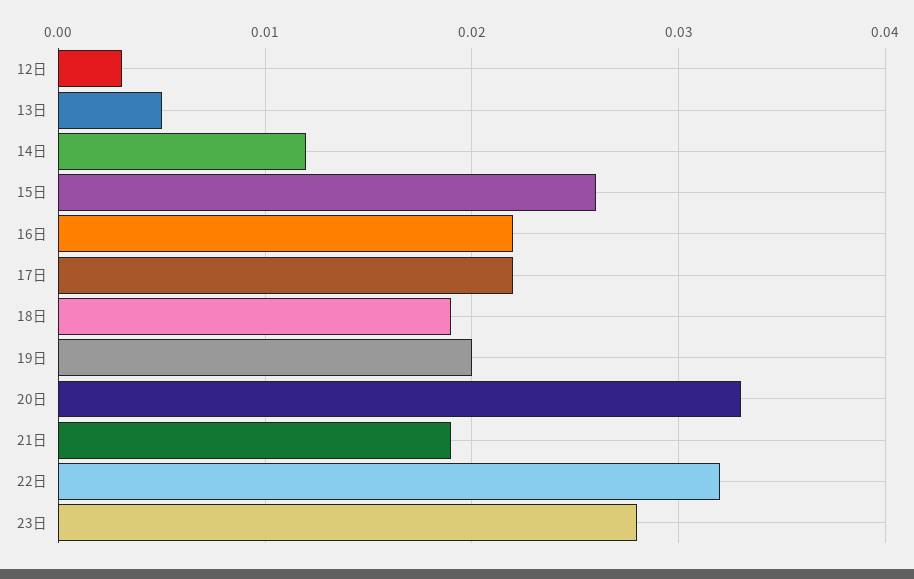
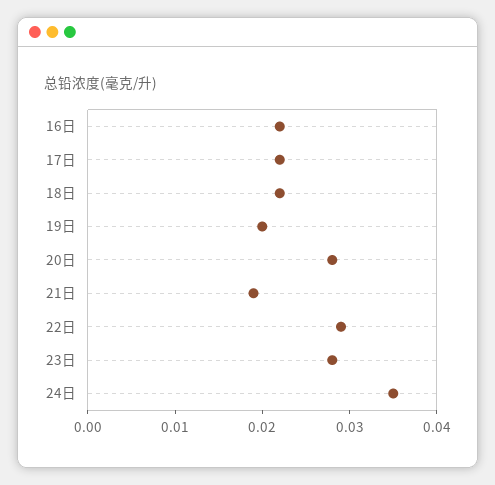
12日: 0.003 -> none
13日: 0.005 -> none
14日: 0.012 -> none
15日: 0.026 -> none
18日: 0.019 -> 0.022
20日: 0.033 -> 0.028
22日: 0.032 -> 0.029
24日: none -> 0.035

